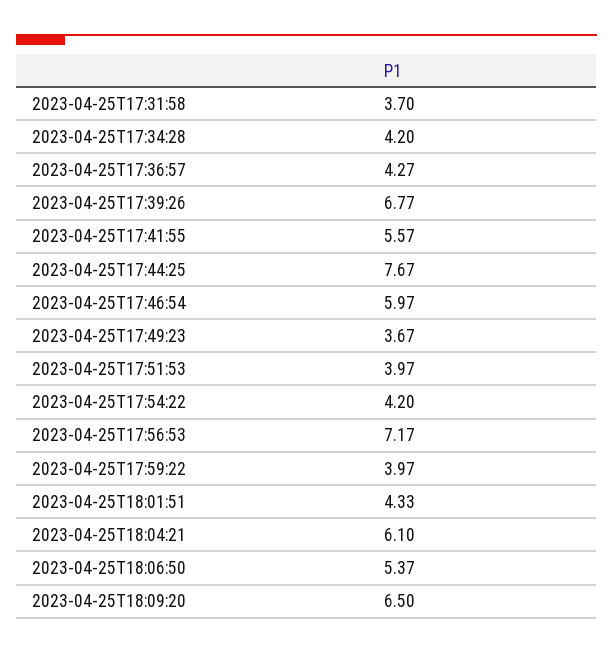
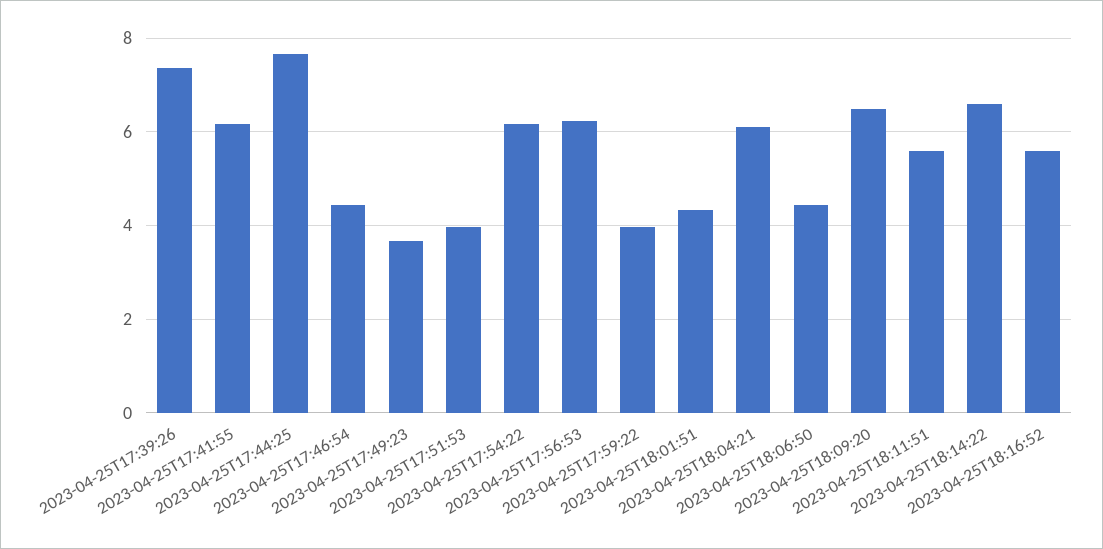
2023-04-25T17:31:58: 3.7 -> none
2023-04-25T17:34:28: 4.2 -> none
2023-04-25T17:36:57: 4.27 -> none
2023-04-25T17:39:26: 6.77 -> 7.4
2023-04-25T17:41:55: 5.57 -> 6.2
2023-04-25T17:46:54: 5.97 -> 4.4
2023-04-25T17:54:22: 4.2 -> 6.2
2023-04-25T17:56:53: 7.17 -> 6.2
2023-04-25T18:06:50: 5.37 -> 4.4
2023-04-25T18:11:51: none -> 5.6
2023-04-25T18:14:22: none -> 6.6
2023-04-25T18:16:52: none -> 5.6

